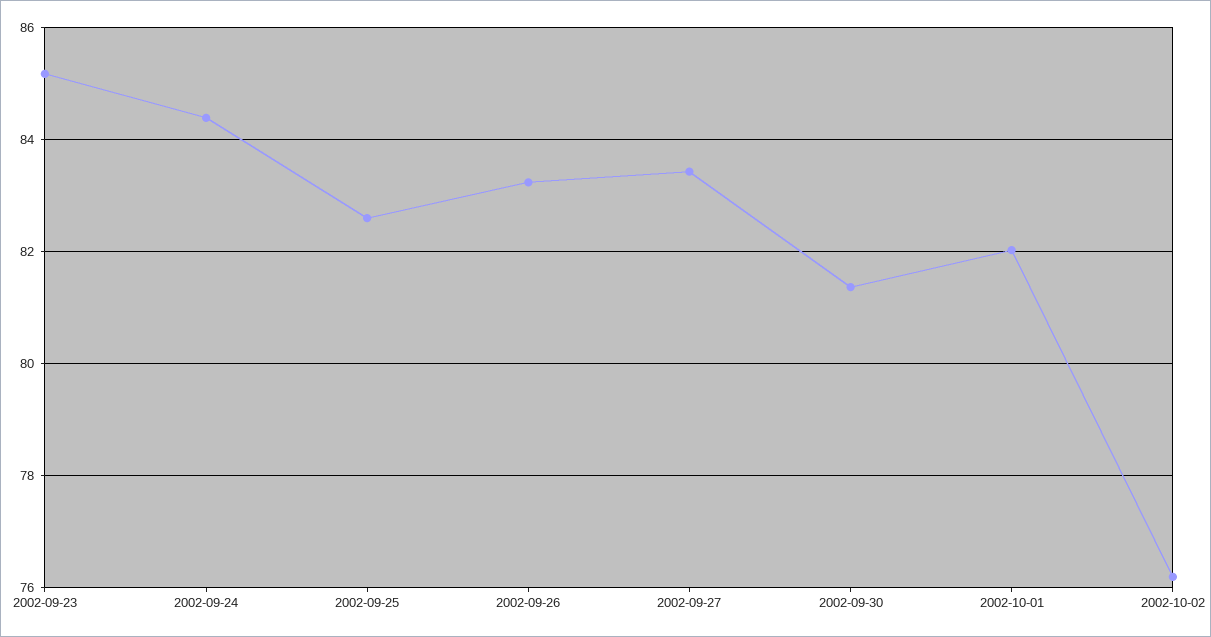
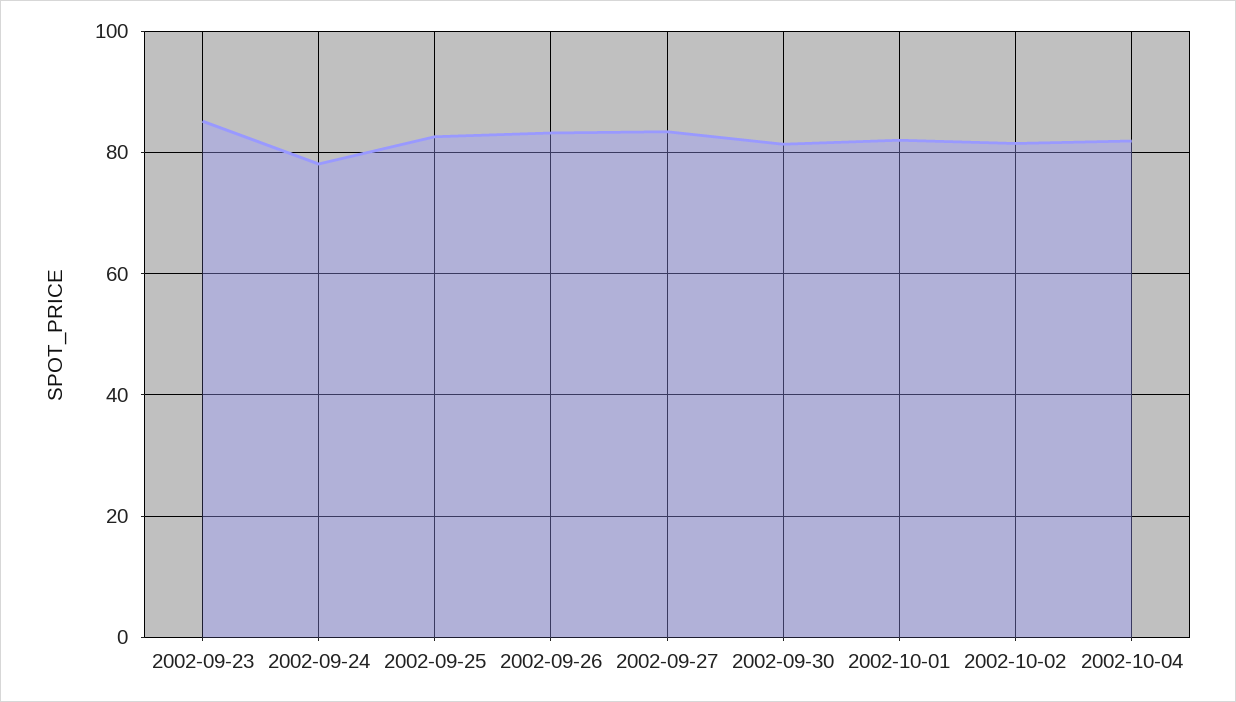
2002-09-24: 84.4 -> 78
2002-10-02: 76.2 -> 82
2002-10-04: none -> 82

